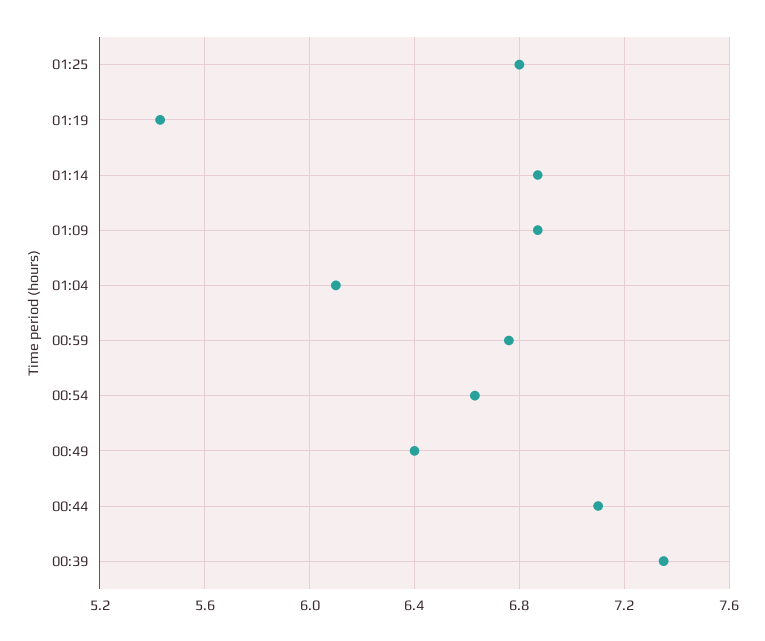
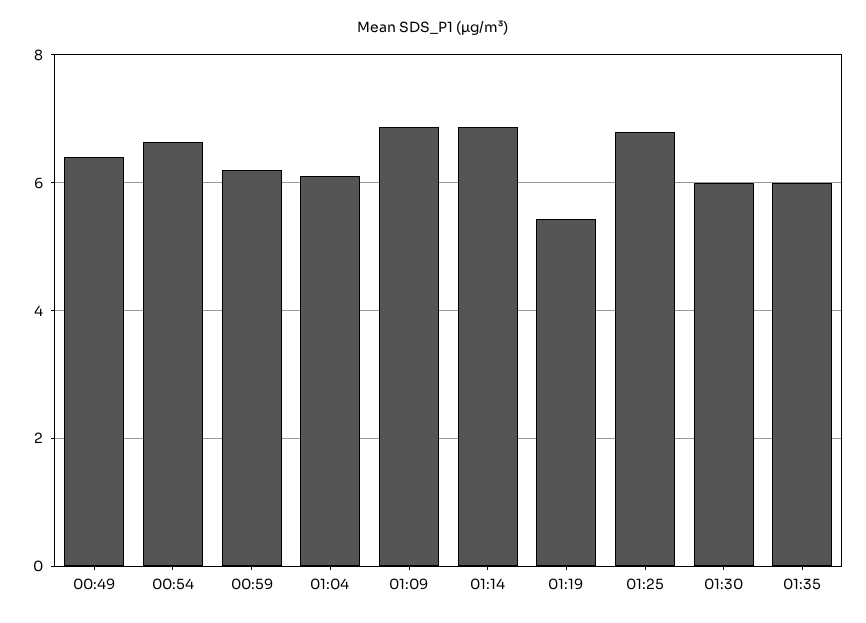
00:59: 6.75 -> 6.2
00:44: 7.1 -> none
00:39: 7.35 -> none
01:30: none -> 6
01:35: none -> 6

